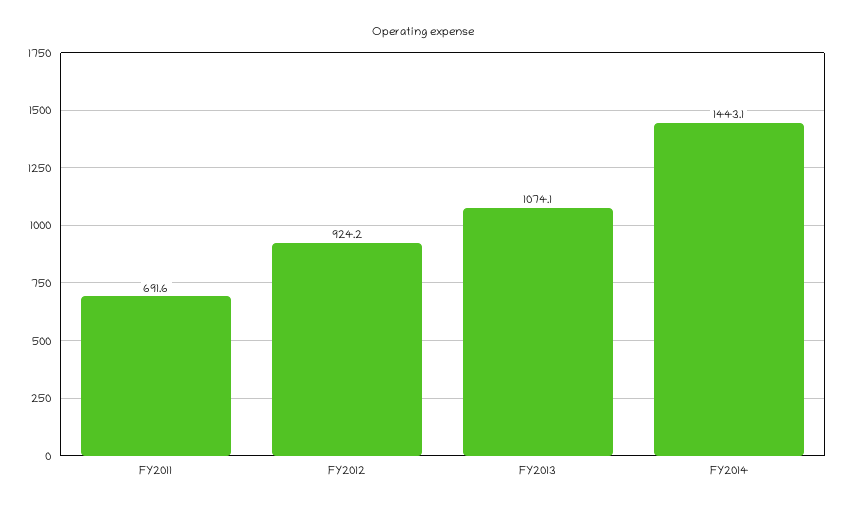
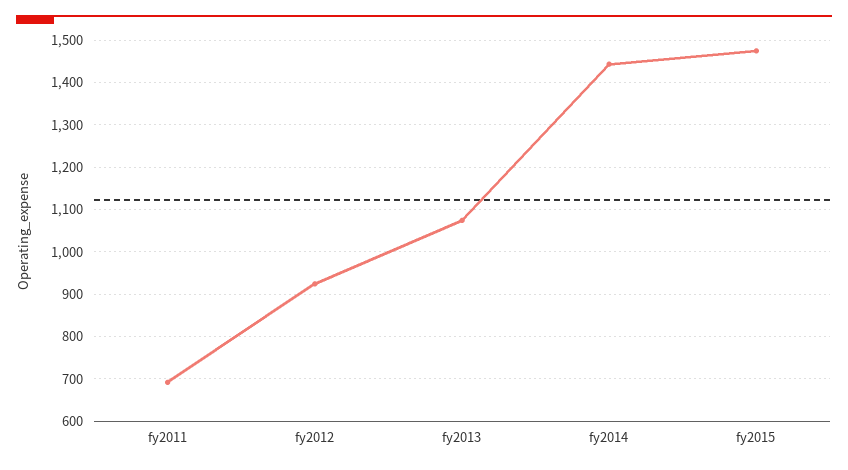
fy2015: none -> 1480

